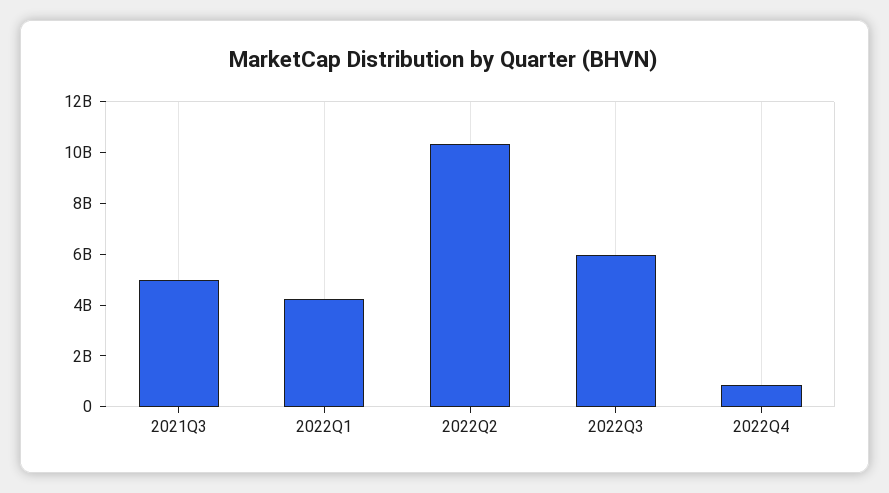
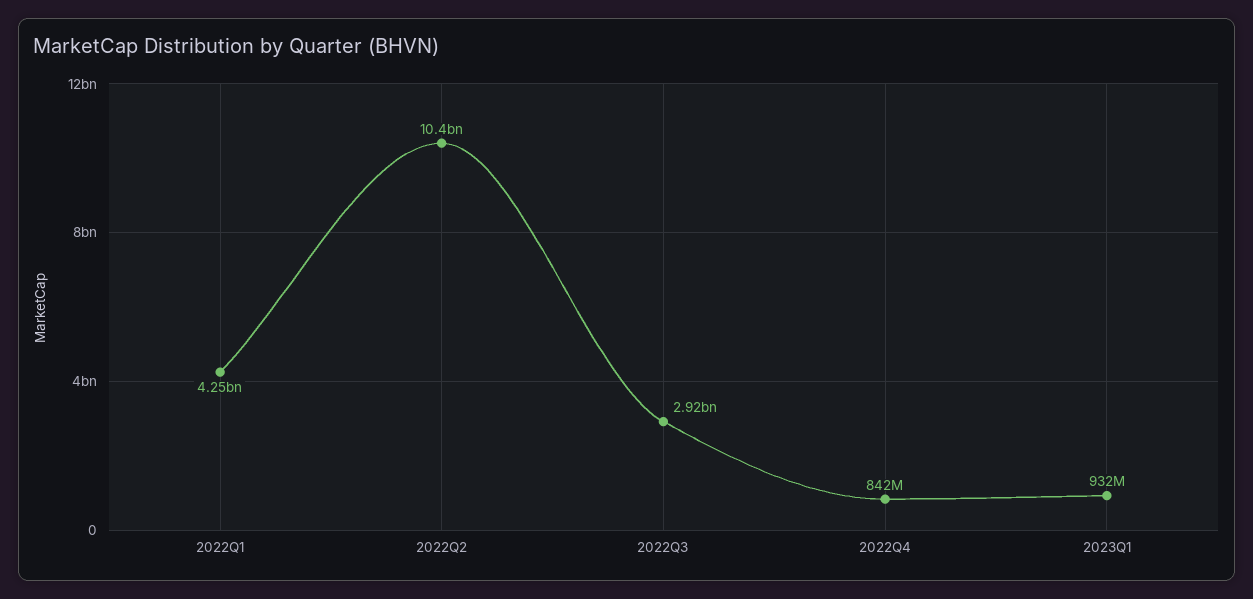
2021Q3: 5000000000 -> none
2022Q3: 6000000000 -> 2920000000
2023Q1: none -> 932000000

